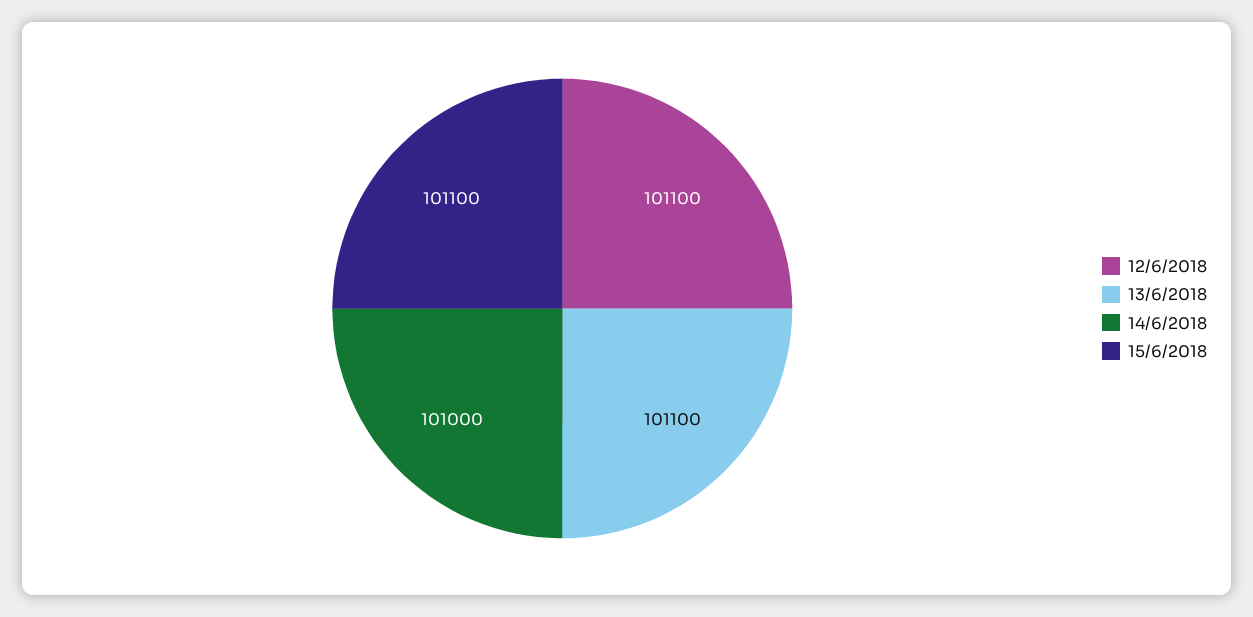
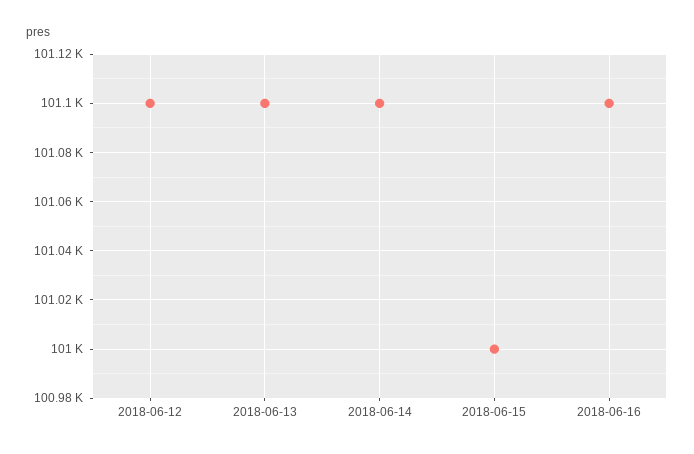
14/6/2018: 101000 -> 101100
15/6/2018: 101100 -> 101000
2018-06-16: none -> 101100

